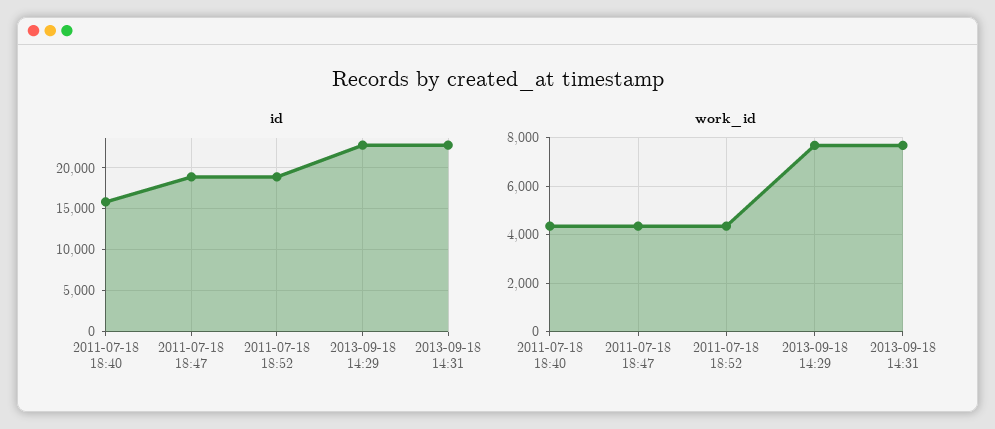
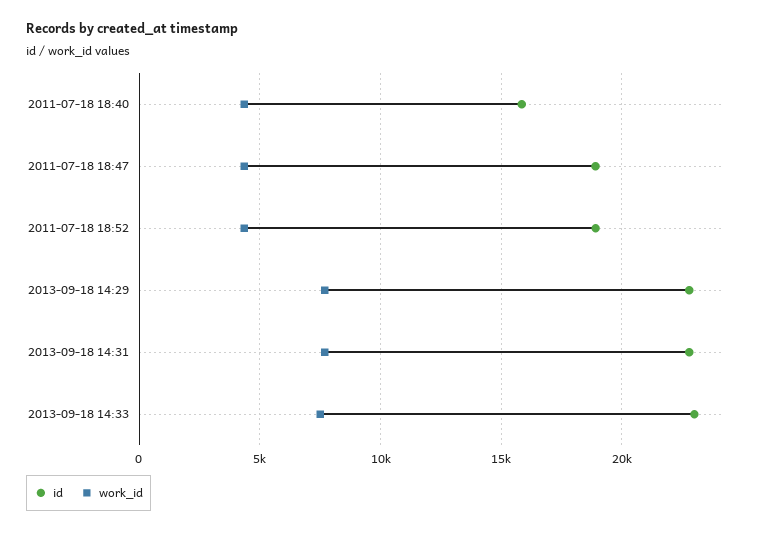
id, 2013-09-18 14:33: none -> 23000
work_id, 2013-09-18 14:33: none -> 7500

